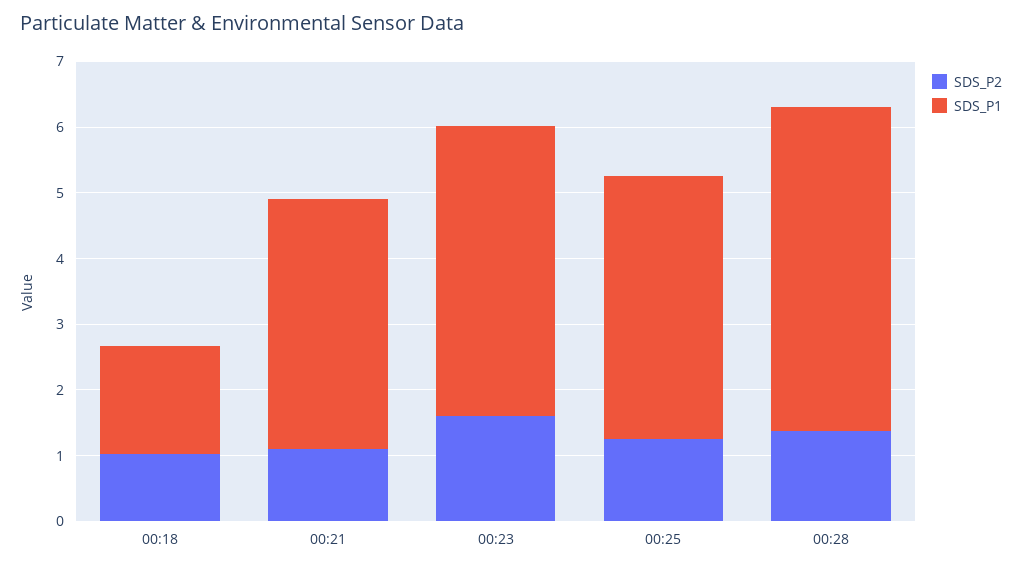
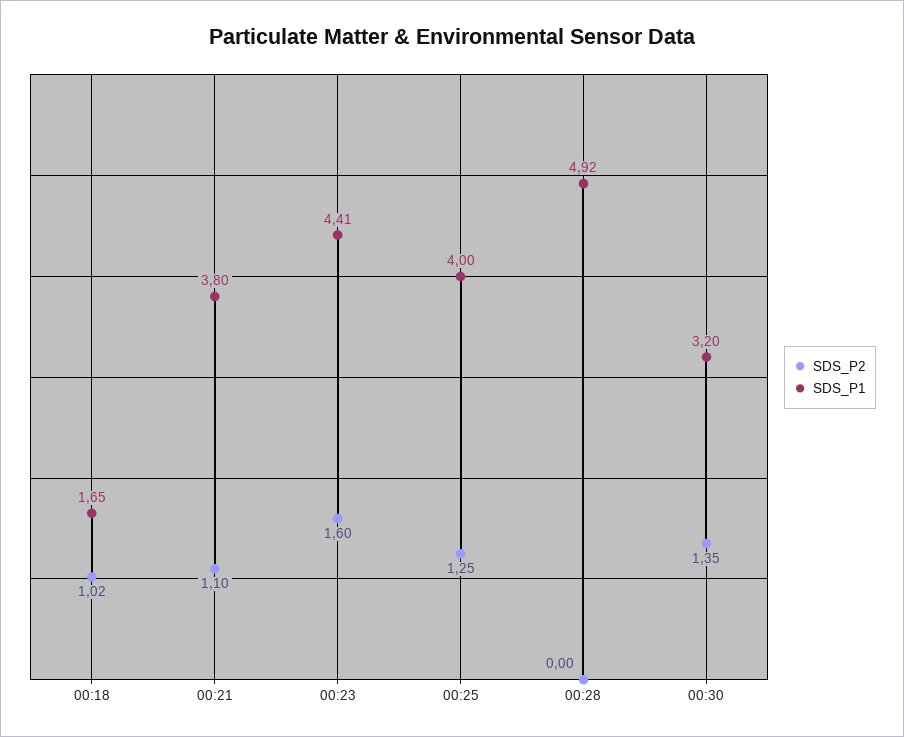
SDS_P2, 00:28: 1.4 -> 0
SDS_P2, 00:30: none -> 1.35
SDS_P1, 00:30: none -> 3.2

